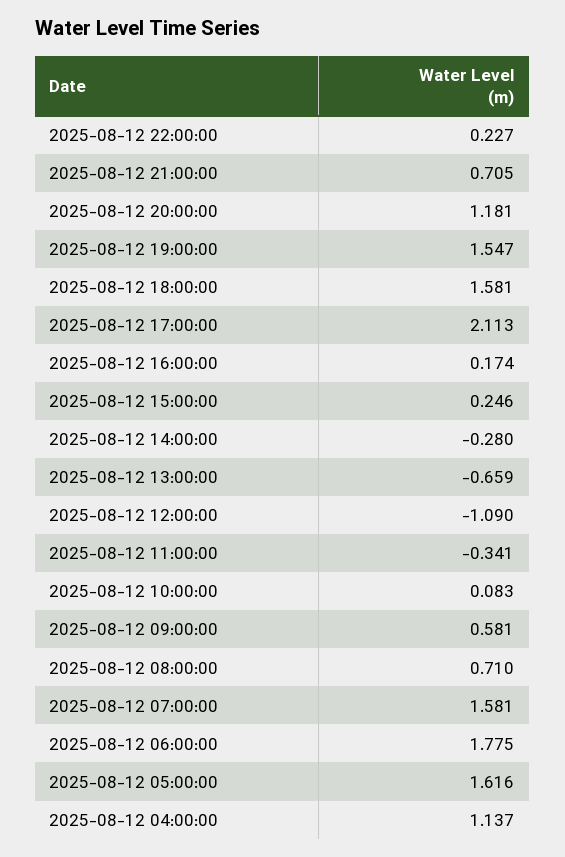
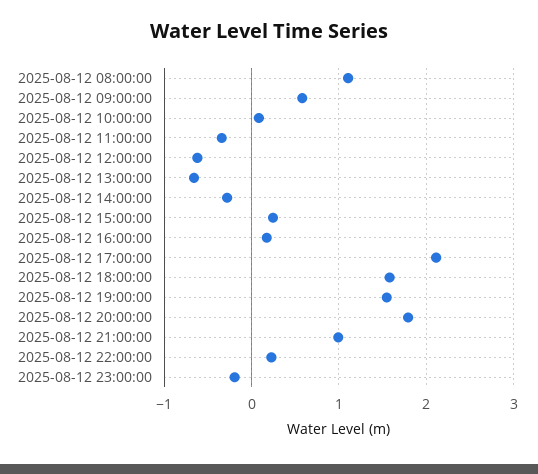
2025-08-12 21:00:00: 0.705 -> 1
2025-08-12 20:00:00: 1.181 -> 1.8
2025-08-12 12:00:00: -1.09 -> -0.6
2025-08-12 08:00:00: 0.71 -> 1.1
2025-08-12 07:00:00: 1.581 -> none
2025-08-12 06:00:00: 1.775 -> none
2025-08-12 05:00:00: 1.616 -> none
2025-08-12 04:00:00: 1.137 -> none
2025-08-12 23:00:00: none -> -0.2

